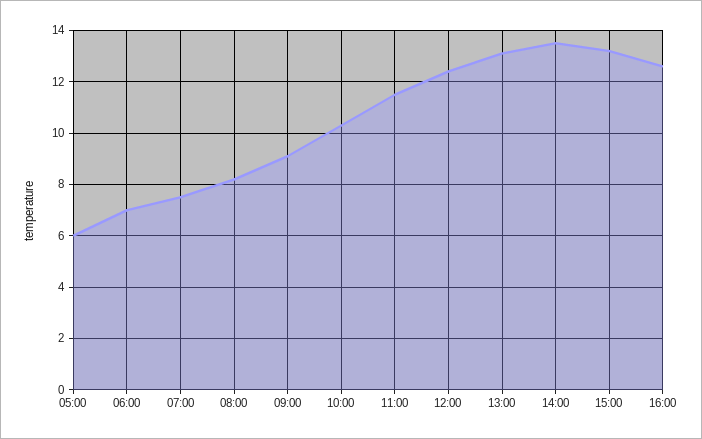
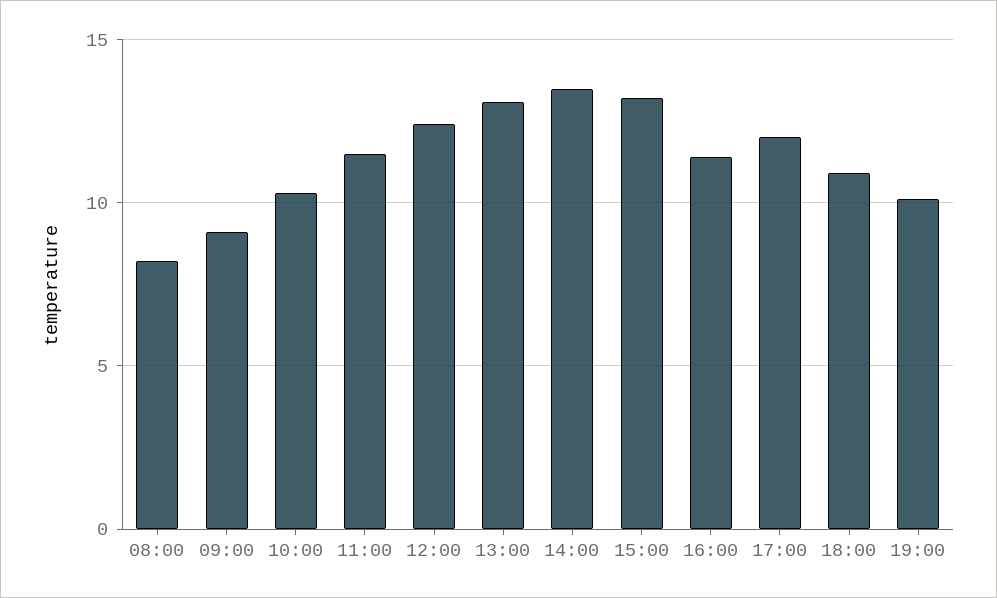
05:00: 6 -> none
06:00: 7 -> none
07:00: 7.5 -> none
16:00: 12.5 -> 11.5
17:00: none -> 12
18:00: none -> 11
19:00: none -> 10

